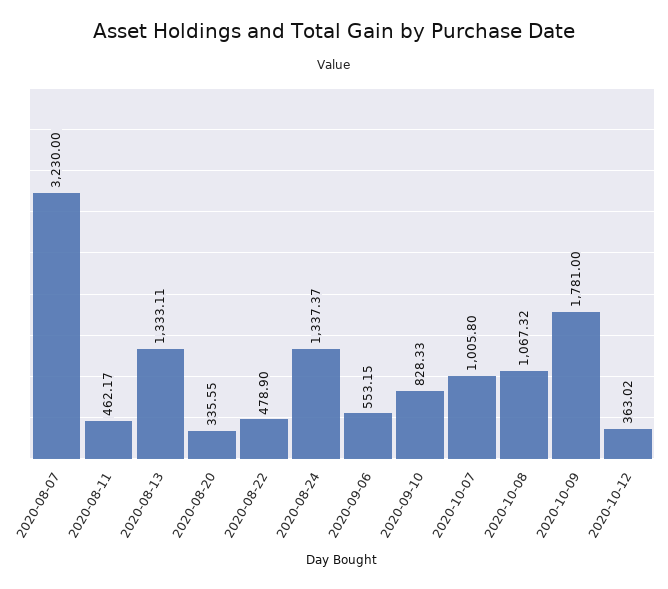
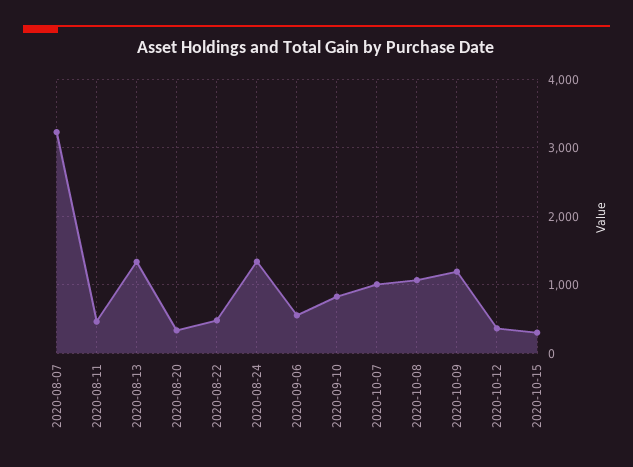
2020-10-09: 1781 -> 1200
2020-10-15: none -> 300

